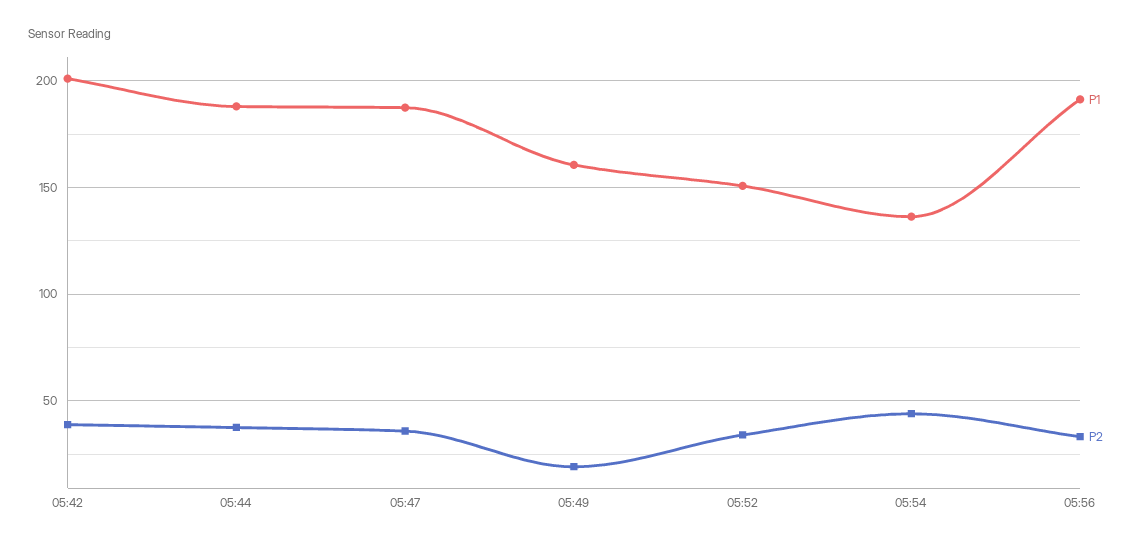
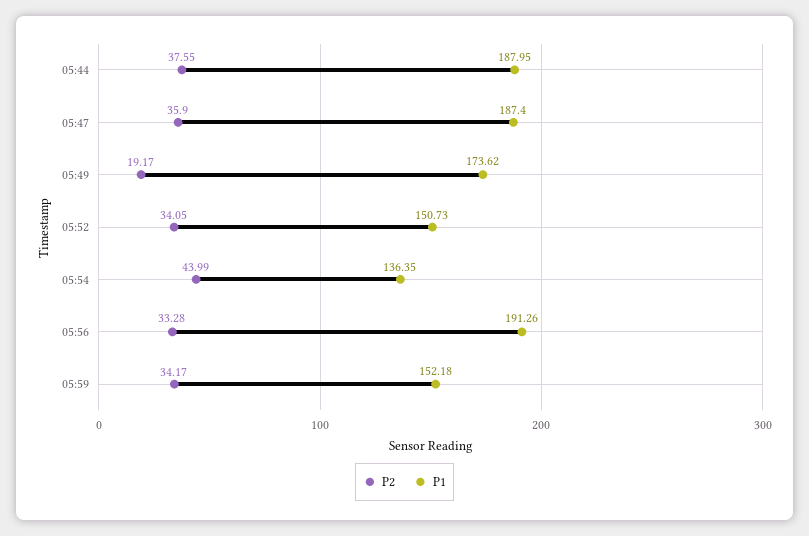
P1, 05:42: 200 -> none
P2, 05:42: 40 -> none
P1, 05:49: 160 -> 173.62
P2, 05:59: none -> 34.17
P1, 05:59: none -> 152.18

